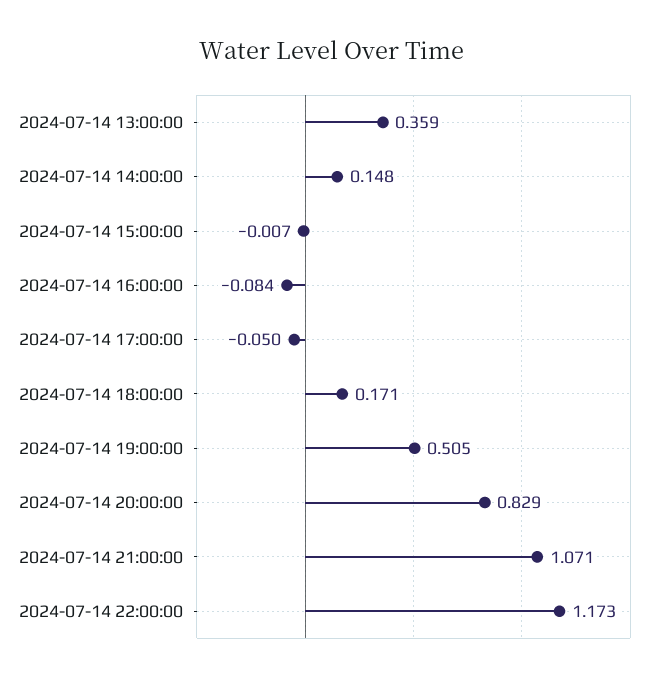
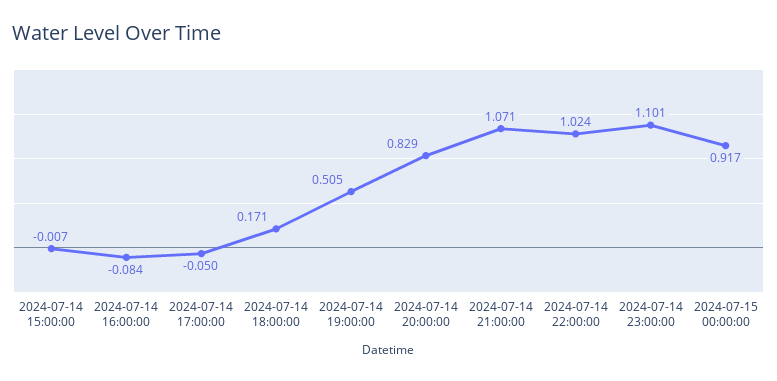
2024-07-14 13:00:00: 0.359 -> none
2024-07-14 14:00:00: 0.148 -> none
2024-07-14 22:00:00: 1.173 -> 1.024
2024-07-14 23:00:00: none -> 1.101
2024-07-15 00:00:00: none -> 0.917

